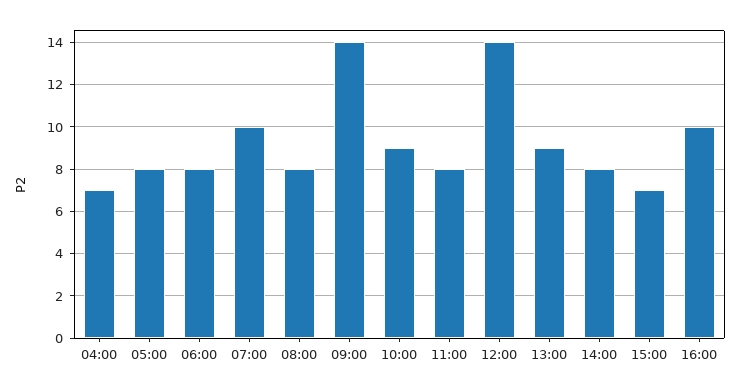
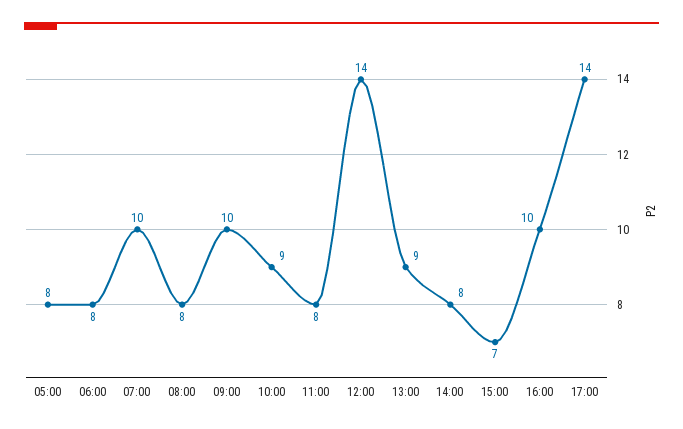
04:00: 7 -> none
09:00: 14 -> 10
17:00: none -> 14

